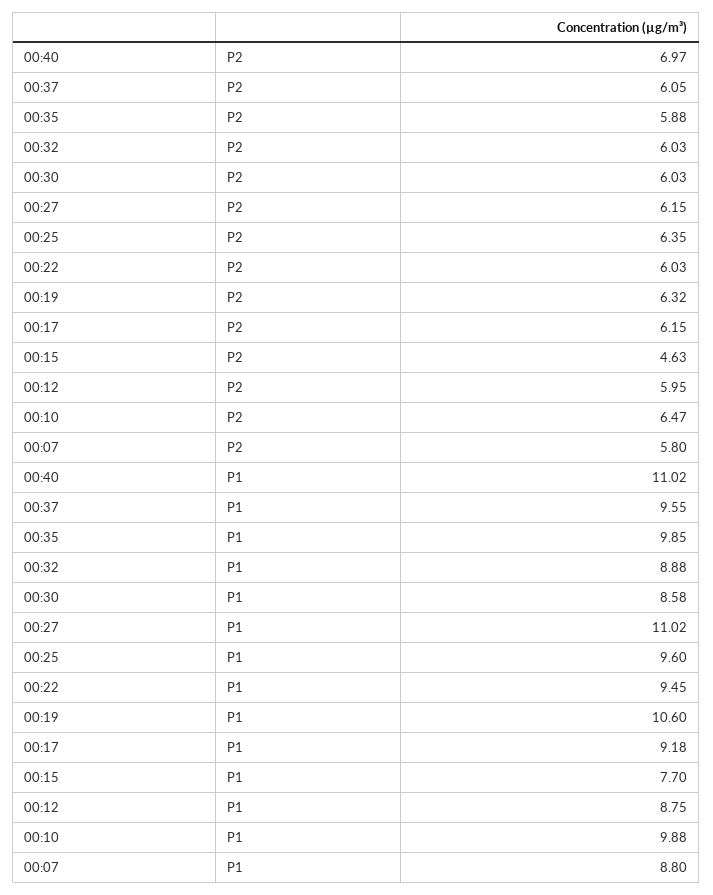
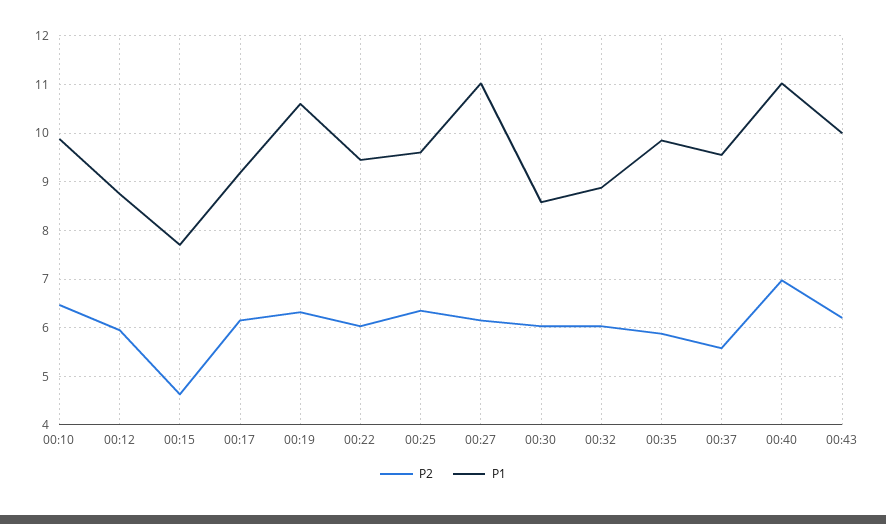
P2, 00:37: 6.05 -> 5.6
P2, 00:07: 5.8 -> none
P1, 00:07: 8.8 -> none
P2, 00:43: none -> 6.2
P1, 00:43: none -> 10

